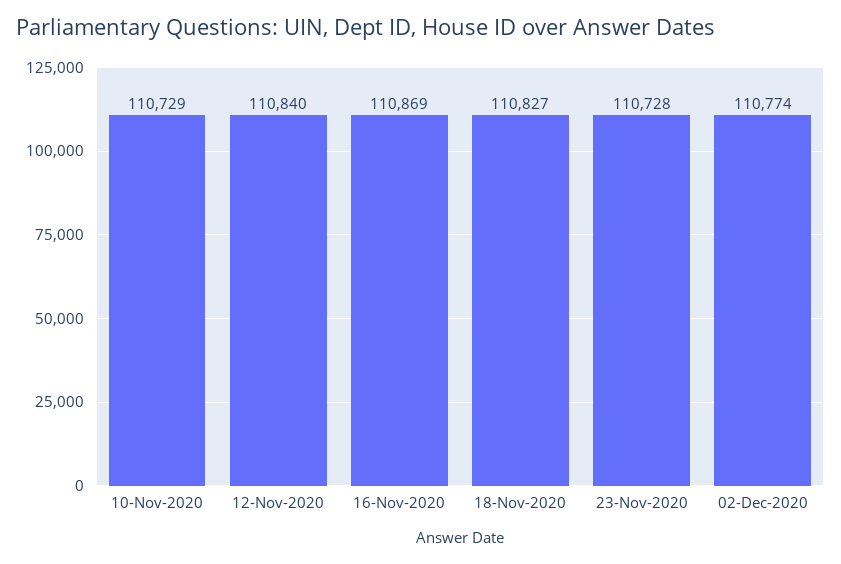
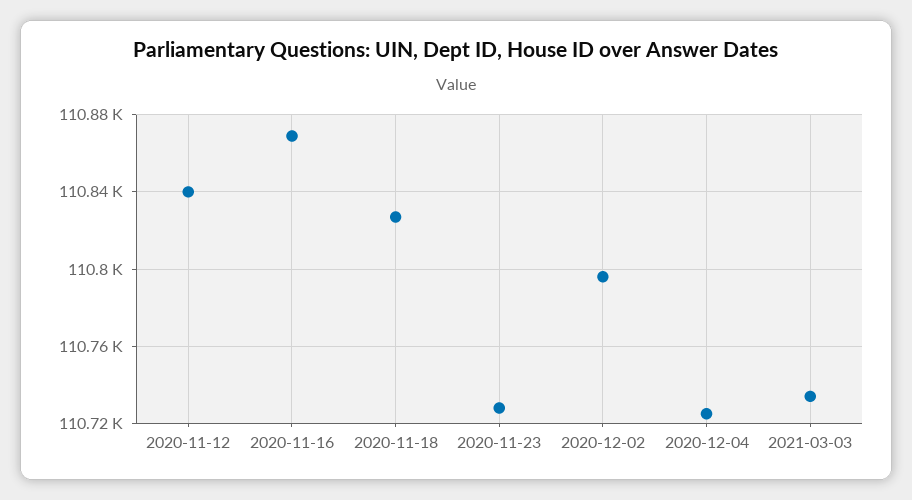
10-Nov-2020: 110729 -> none
02-Dec-2020: 110774 -> 110795
2020-12-04: none -> 110725
2021-03-03: none -> 110735

